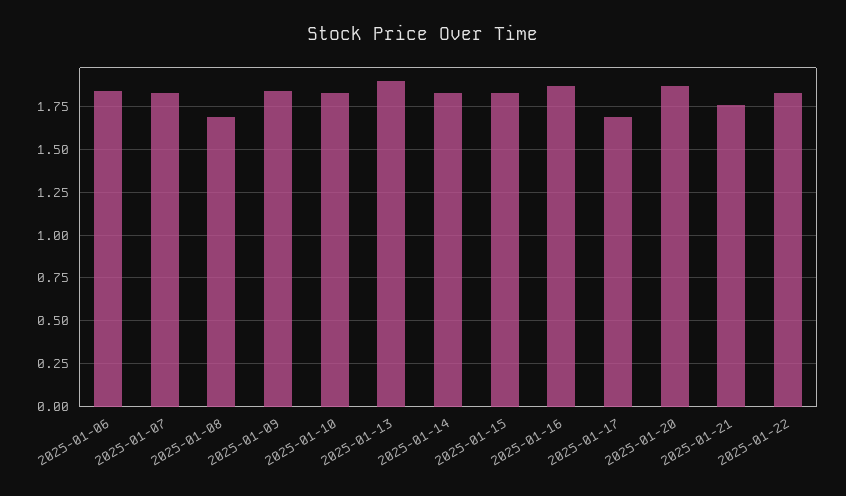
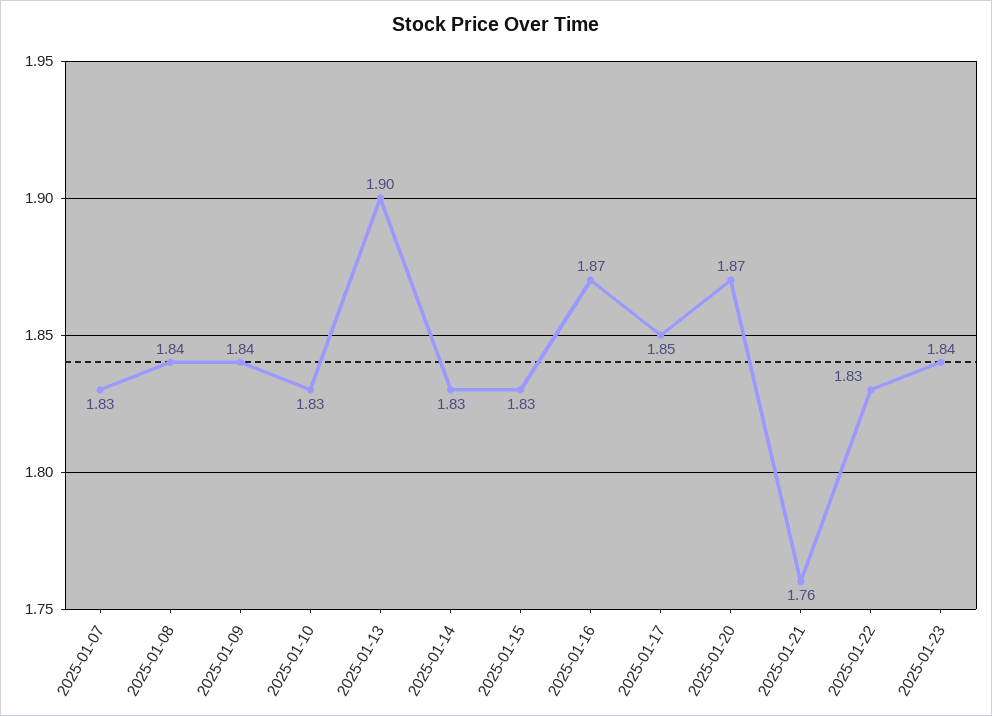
2025-01-06: 1.85 -> none
2025-01-08: 1.7 -> 1.84
2025-01-17: 1.7 -> 1.85
2025-01-23: none -> 1.84

